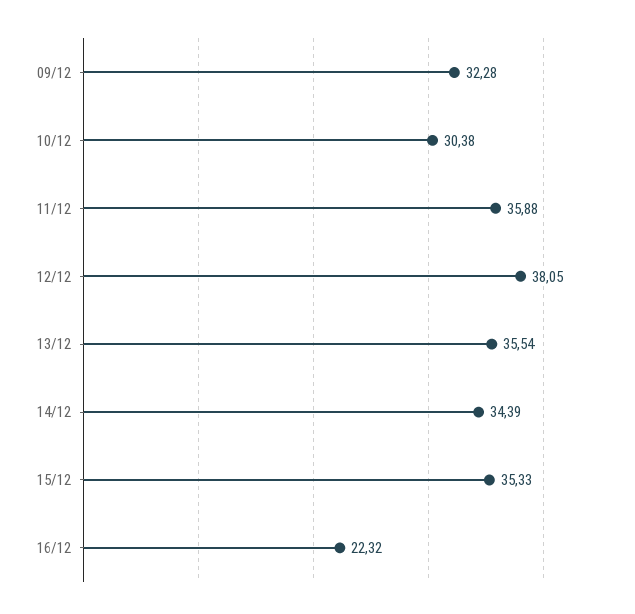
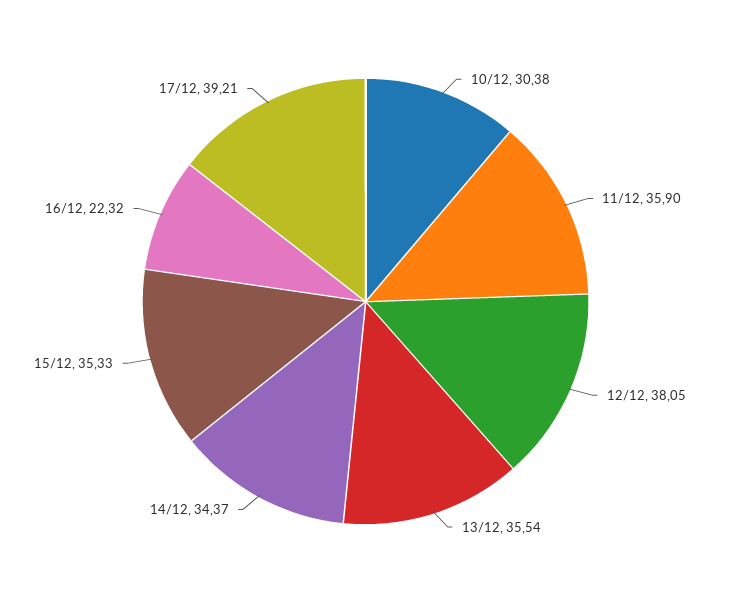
09/12: 32.28 -> none
11/12: 35.88 -> 35.9
14/12: 34.39 -> 34.37
17/12: none -> 39.21

